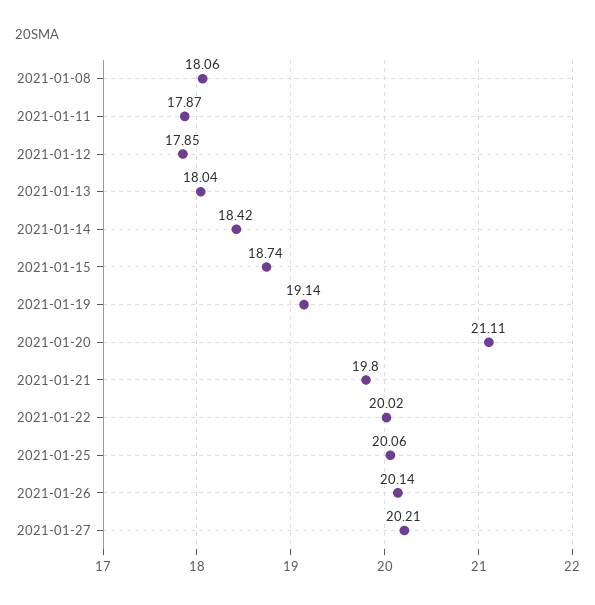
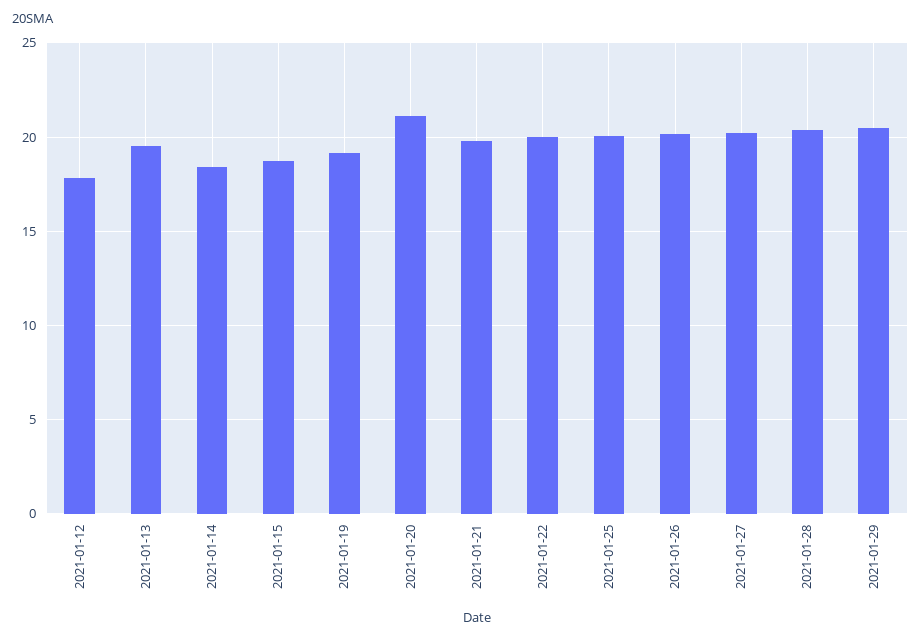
2021-01-08: 18.06 -> none
2021-01-11: 17.87 -> none
2021-01-13: 18.04 -> 19.5
2021-01-28: none -> 20.5
2021-01-29: none -> 20.5

